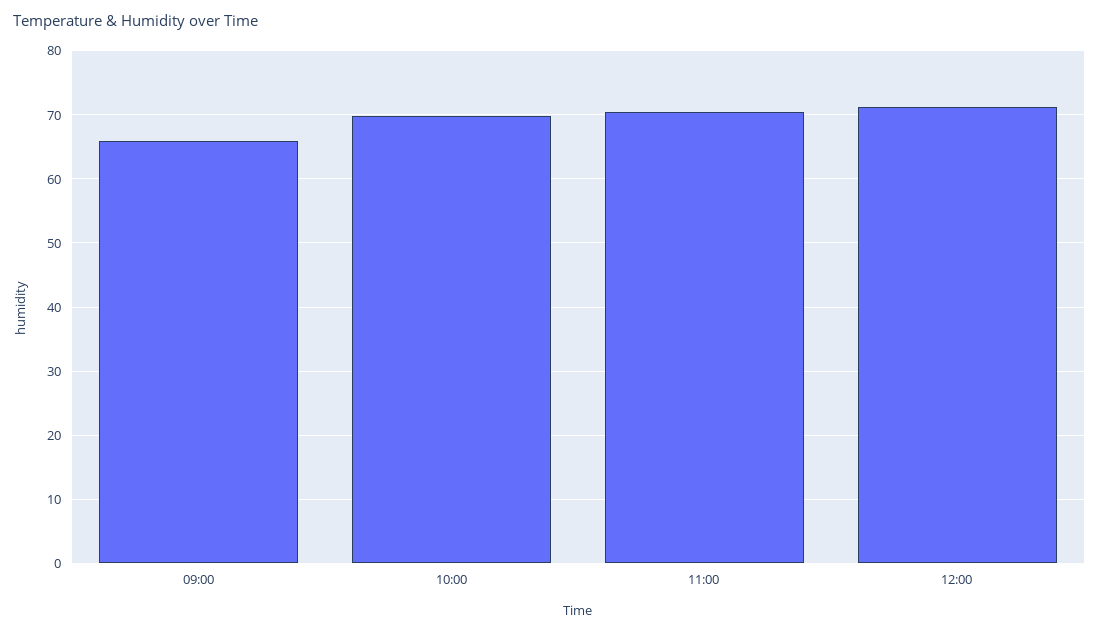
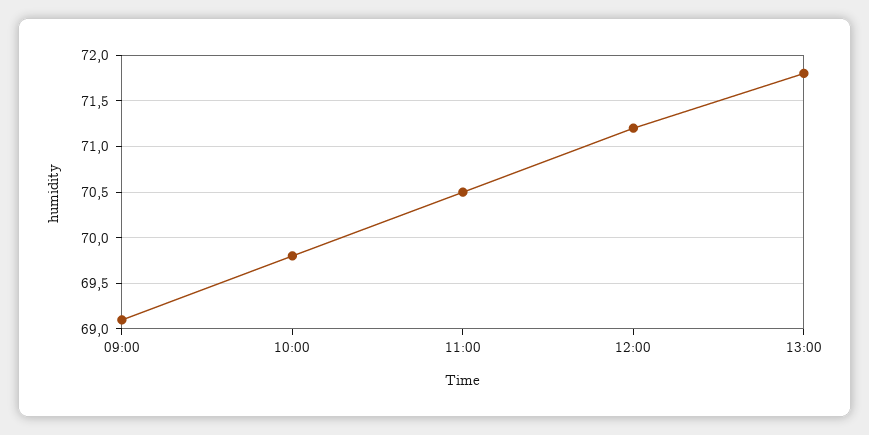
09:00: 66 -> 69.1
13:00: none -> 71.8

